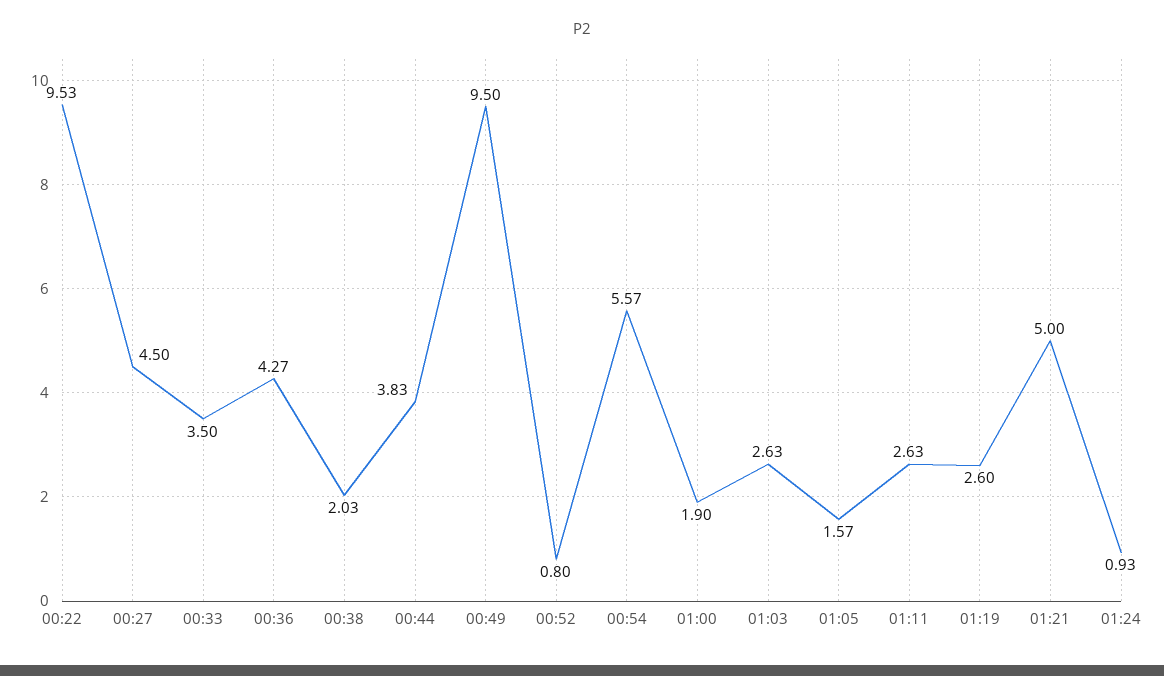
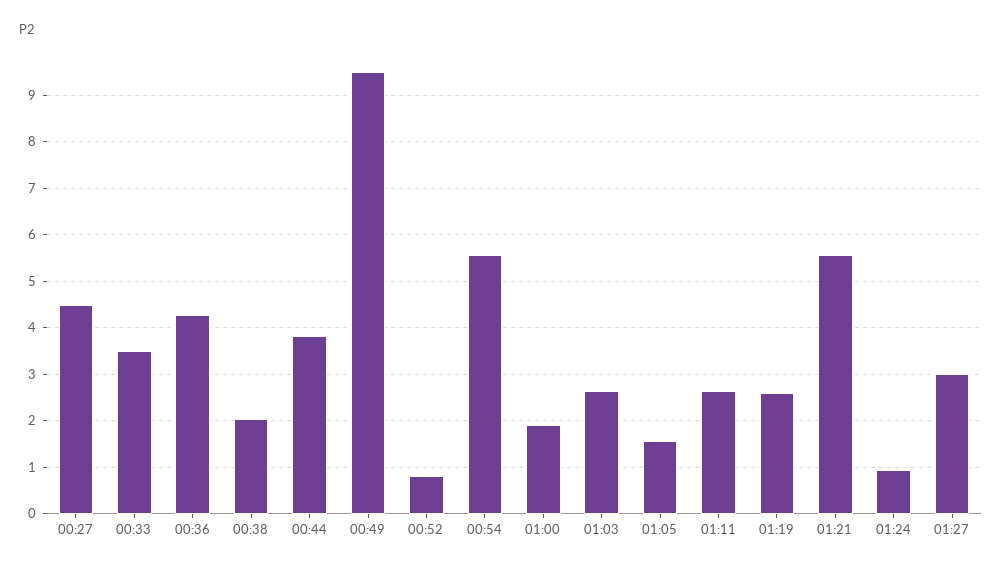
00:22: 9.53 -> none
01:21: 5 -> 5.6
01:27: none -> 3

